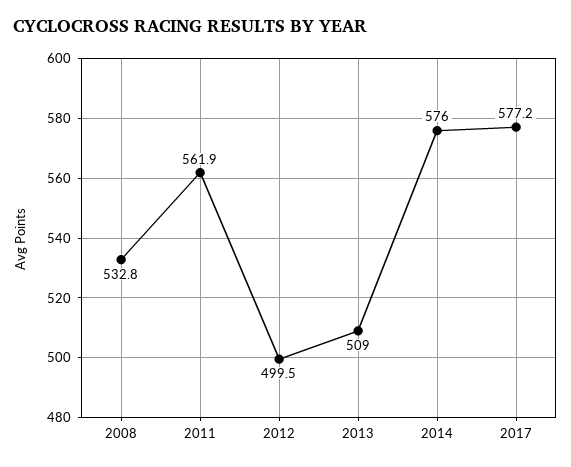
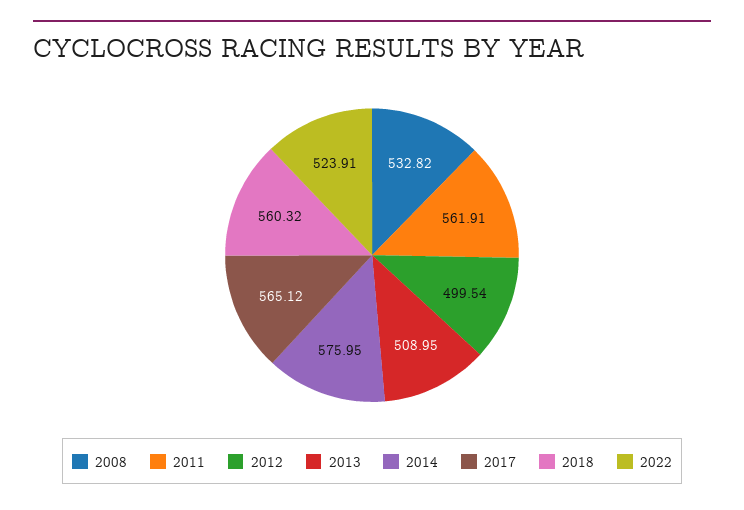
2017: 577.2 -> 565.12
2018: none -> 560.32
2022: none -> 523.91

